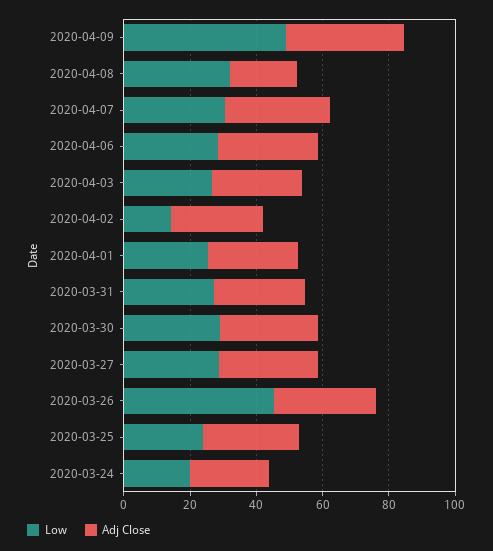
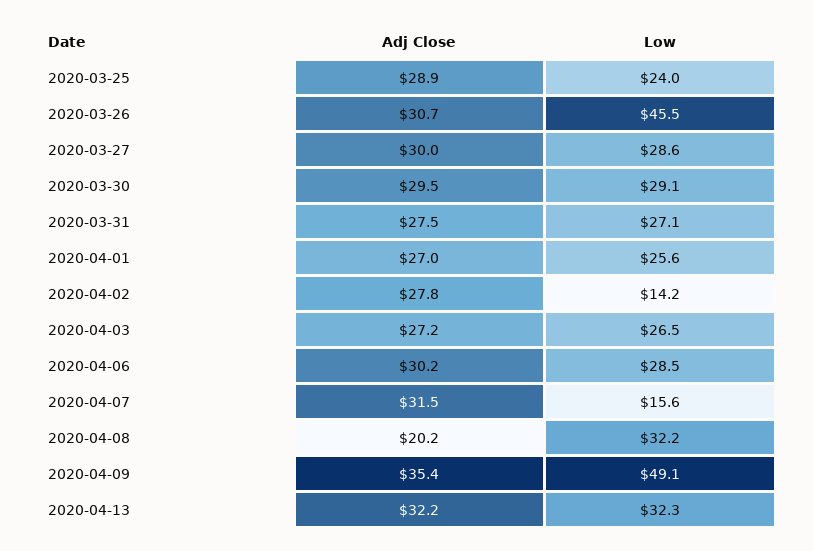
Low, 2020-04-07: 30 -> 15.6
Low, 2020-03-24: 20 -> none
Adj Close, 2020-03-24: 25 -> none
Adj Close, 2020-04-13: none -> 32.2
Low, 2020-04-13: none -> 32.3

